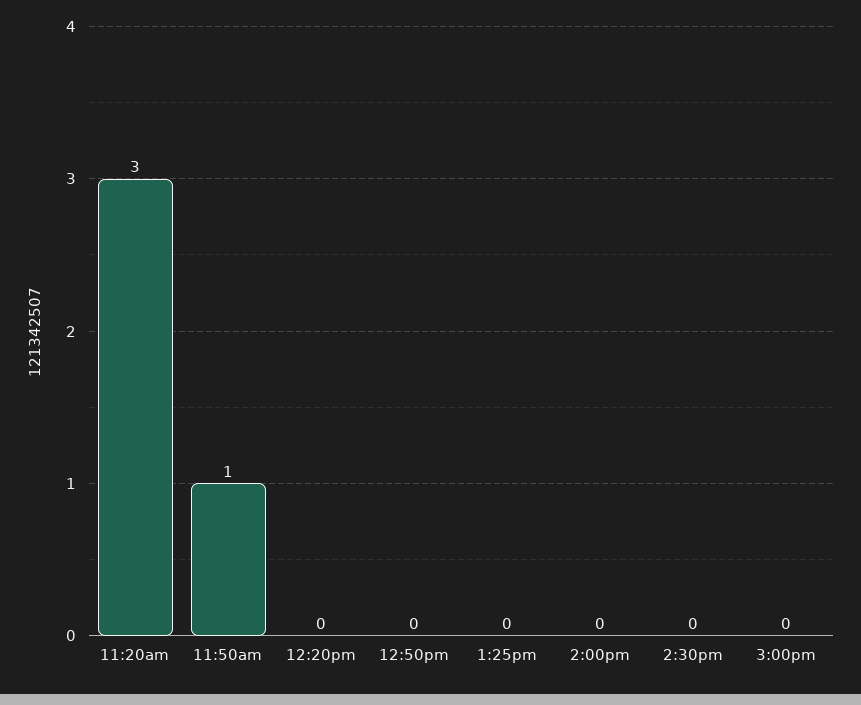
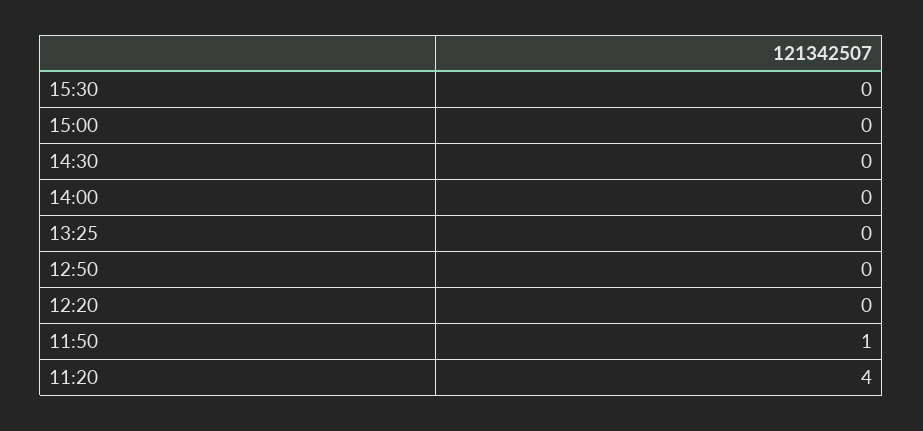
11:20am: 3 -> 4
15:30: none -> 0

